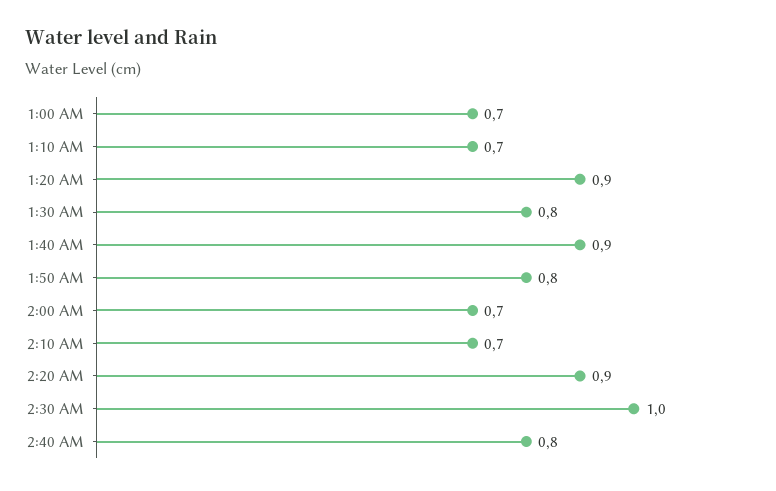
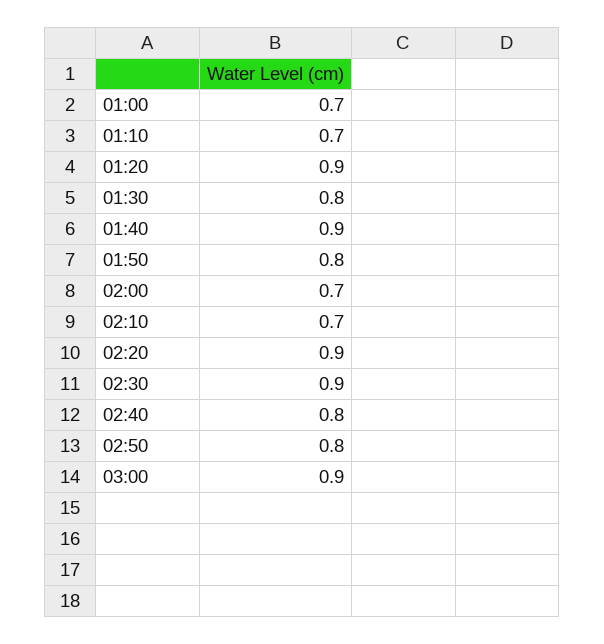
2:30 AM: 1 -> 0.9
02:50: none -> 0.8
03:00: none -> 0.9

